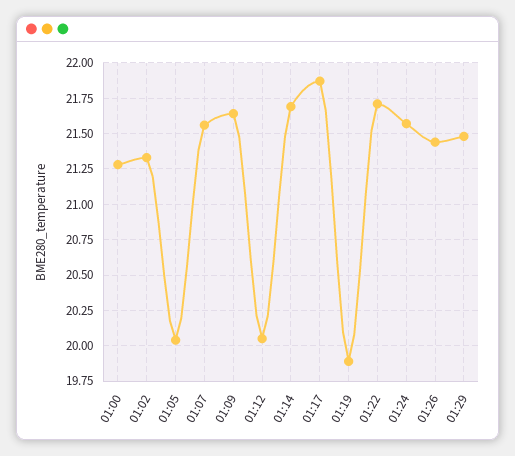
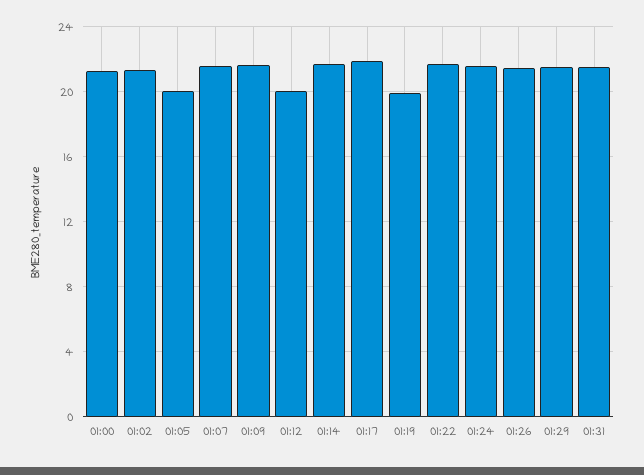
01:31: none -> 21.5

